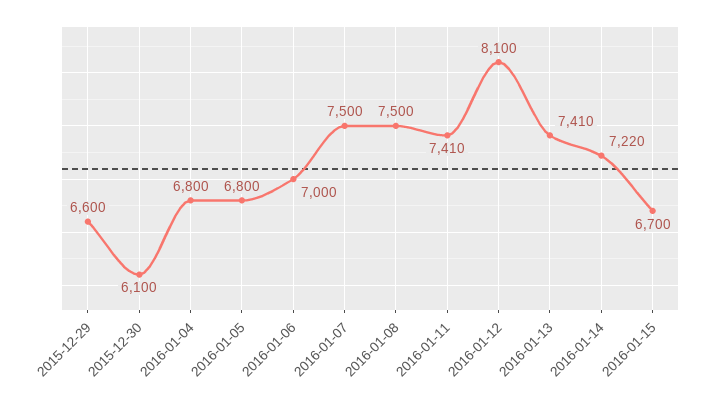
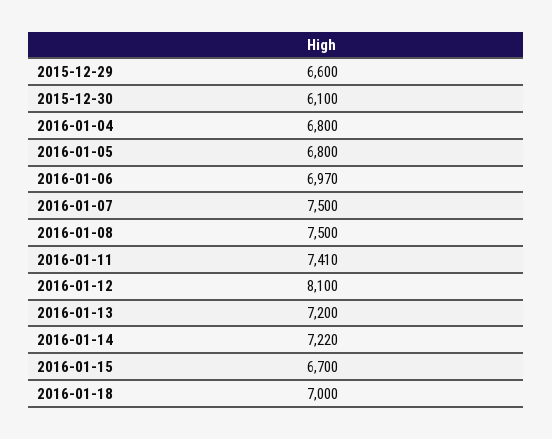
2016-01-06: 7000 -> 6970
2016-01-13: 7410 -> 7200
2016-01-18: none -> 7000

